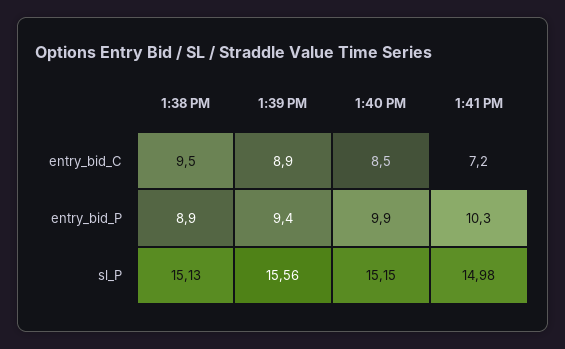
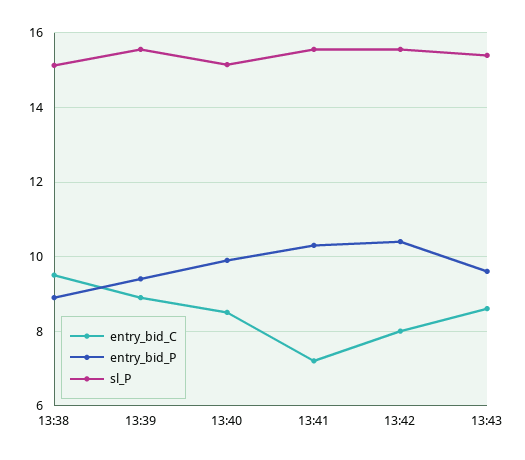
sl_P, 1:41 PM: 14.98 -> 15.6
entry_bid_C, 13:42: none -> 8
entry_bid_P, 13:42: none -> 10.4
sl_P, 13:42: none -> 15.6
entry_bid_C, 13:43: none -> 8.6
entry_bid_P, 13:43: none -> 9.6
sl_P, 13:43: none -> 15.4

